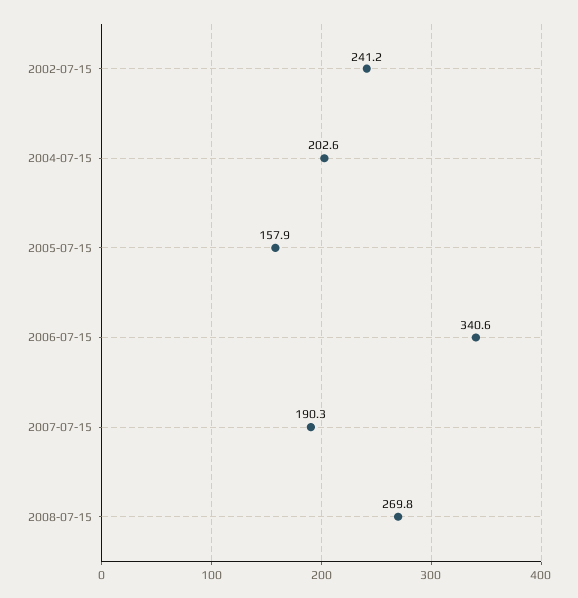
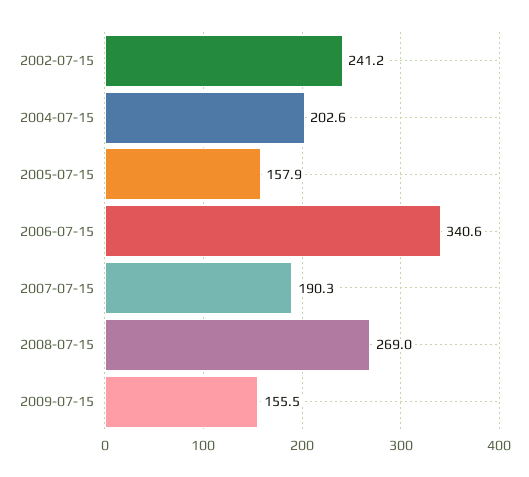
2008-07-15: 269.8 -> 269
2009-07-15: none -> 155.5

